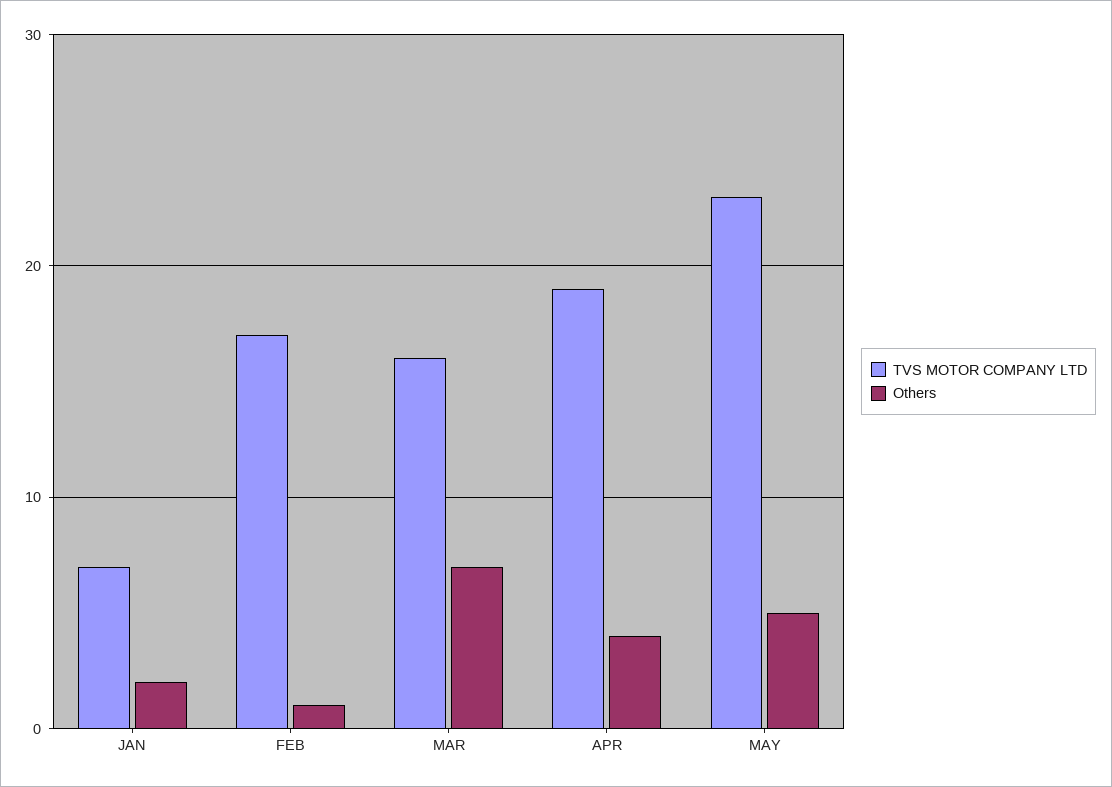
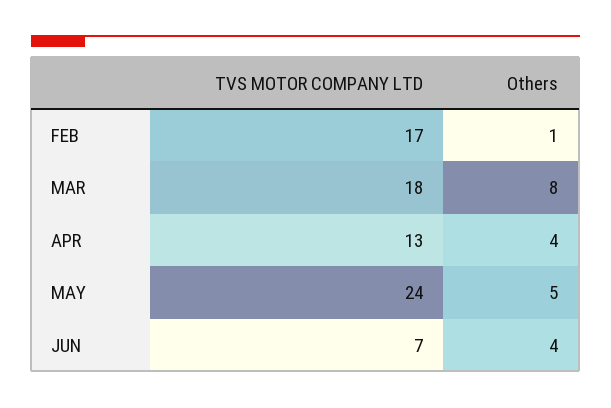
TVS MOTOR COMPANY LTD, JAN: 7 -> none
Others, JAN: 2 -> none
TVS MOTOR COMPANY LTD, MAR: 16 -> 18
Others, MAR: 7 -> 8
TVS MOTOR COMPANY LTD, APR: 19 -> 13
TVS MOTOR COMPANY LTD, MAY: 23 -> 24
TVS MOTOR COMPANY LTD, JUN: none -> 7
Others, JUN: none -> 4

